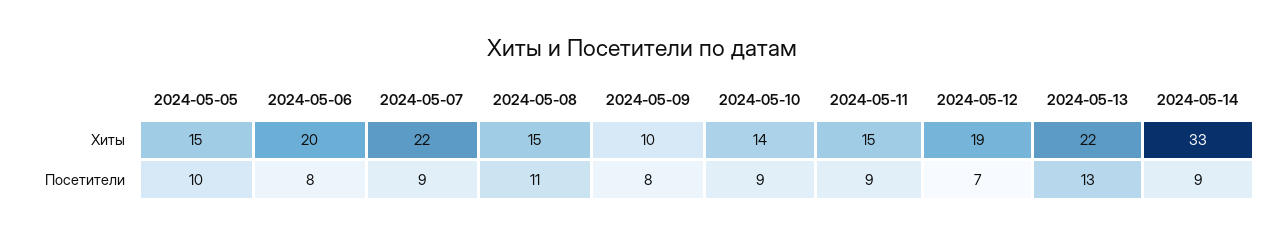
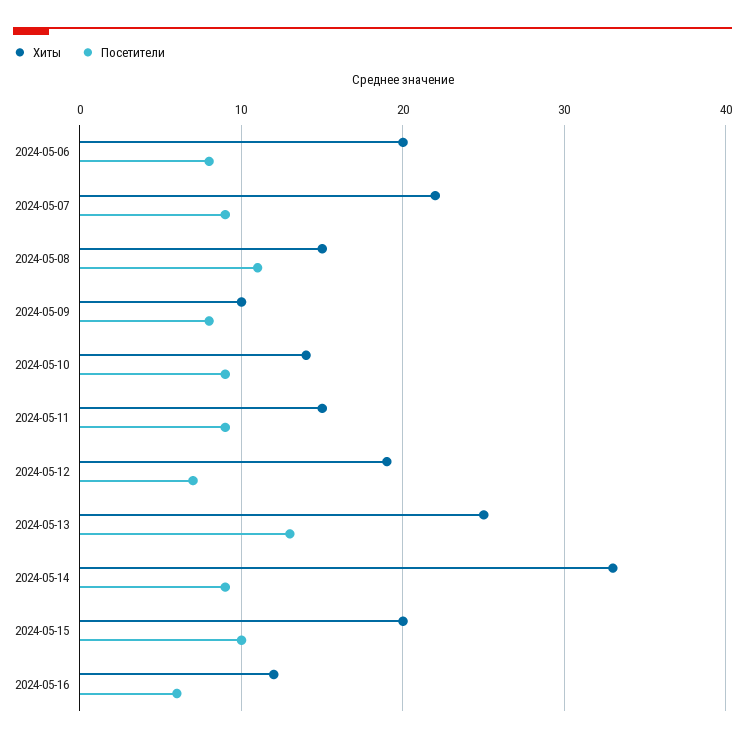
Хиты, 2024-05-05: 15 -> none
Хиты, 2024-05-13: 22 -> 25
Посетители, 2024-05-05: 10 -> none
Хиты, 2024-05-15: none -> 20
Посетители, 2024-05-15: none -> 10
Хиты, 2024-05-16: none -> 12
Посетители, 2024-05-16: none -> 6

